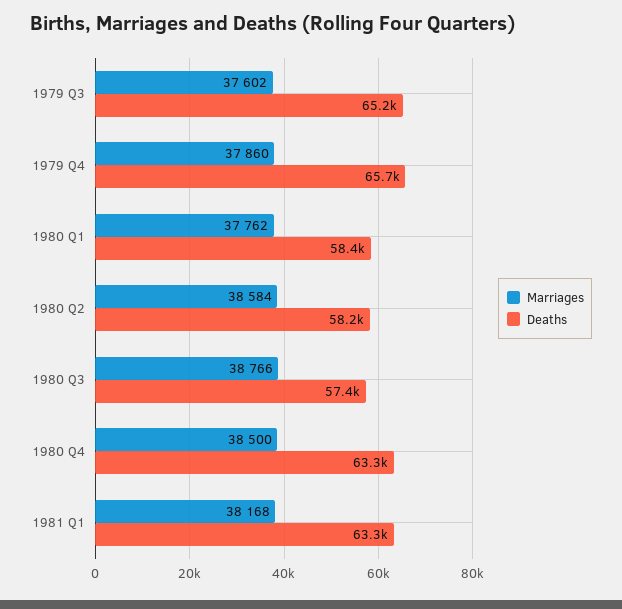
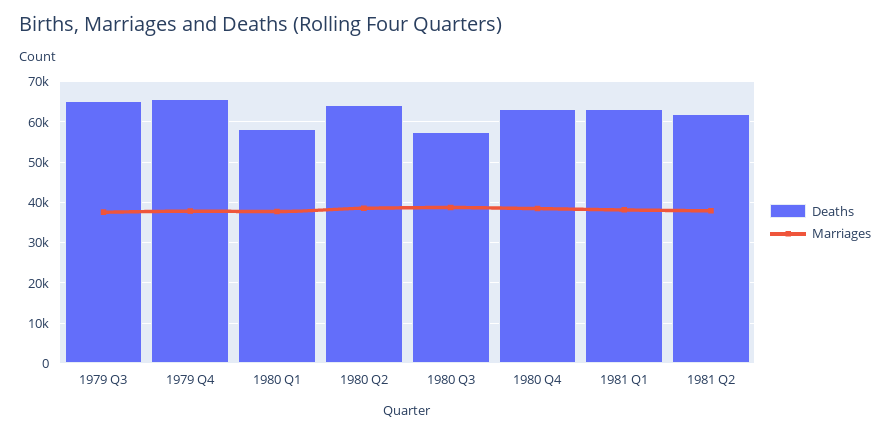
Deaths, 1980 Q2: 58200 -> 64000
Deaths, 1981 Q2: none -> 62000
Marriages, 1981 Q2: none -> 38000

